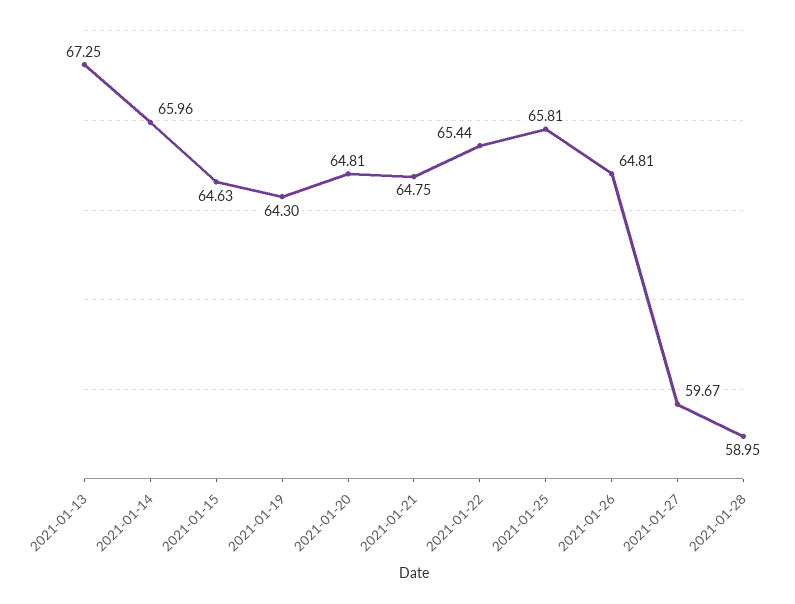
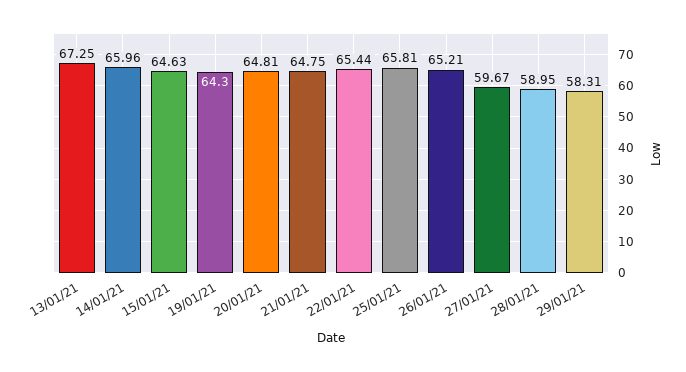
2021-01-26: 64.81 -> 65.21
29/01/21: none -> 58.31

